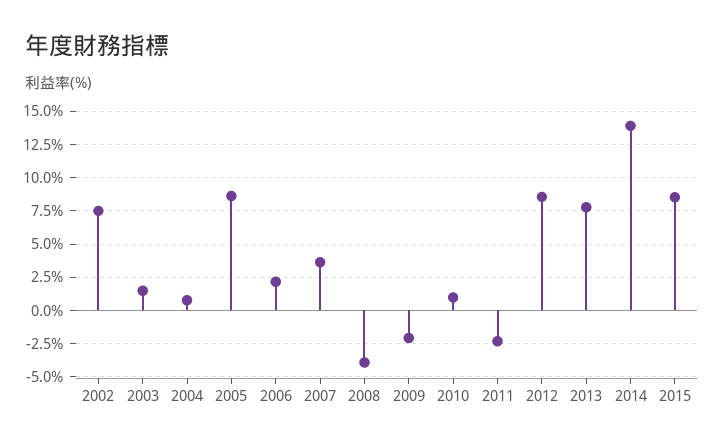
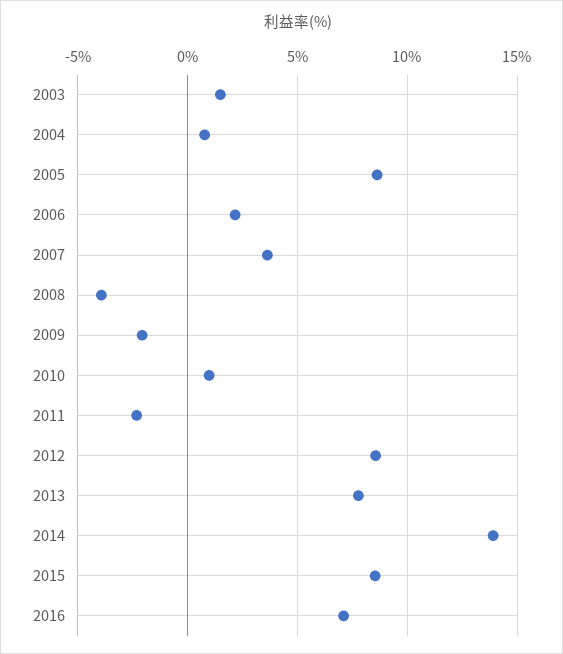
2002: 7.5 -> none
2016: none -> 7

